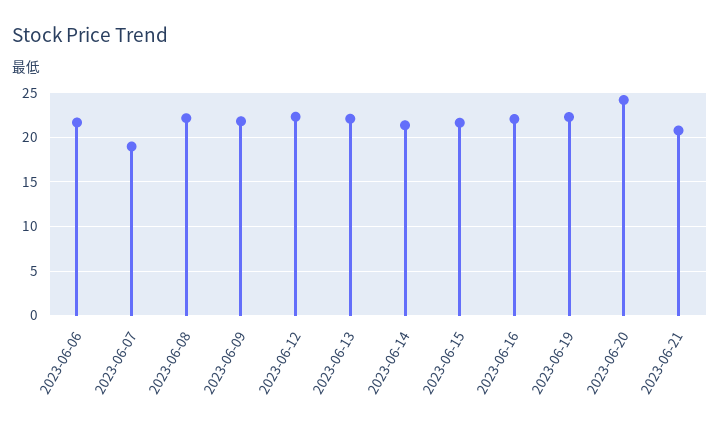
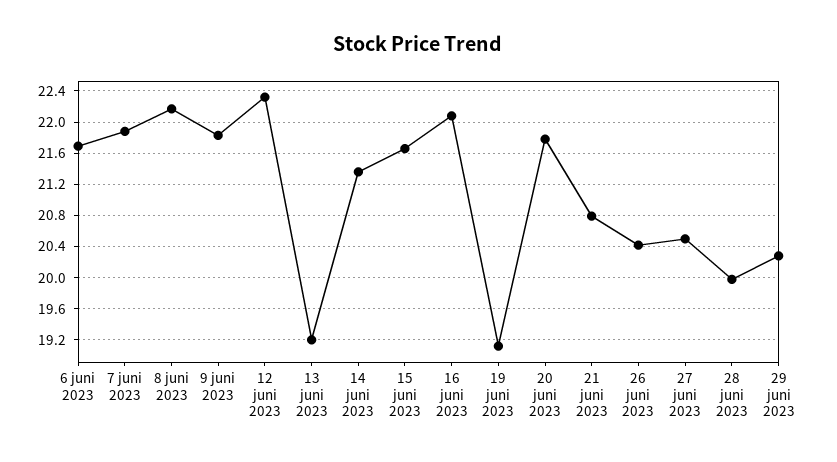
2023-06-07: 19 -> 21.9
2023-06-13: 22 -> 19.2
2023-06-19: 22 -> 19.1
2023-06-20: 24 -> 21.8
26 juni 2023: none -> 20.4
27 juni 2023: none -> 20.5
28 juni 2023: none -> 20
29 juni 2023: none -> 20.3

